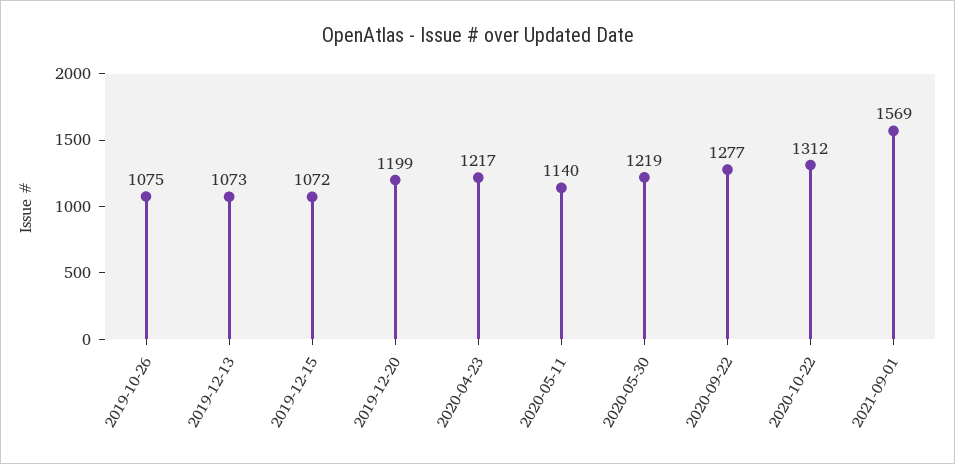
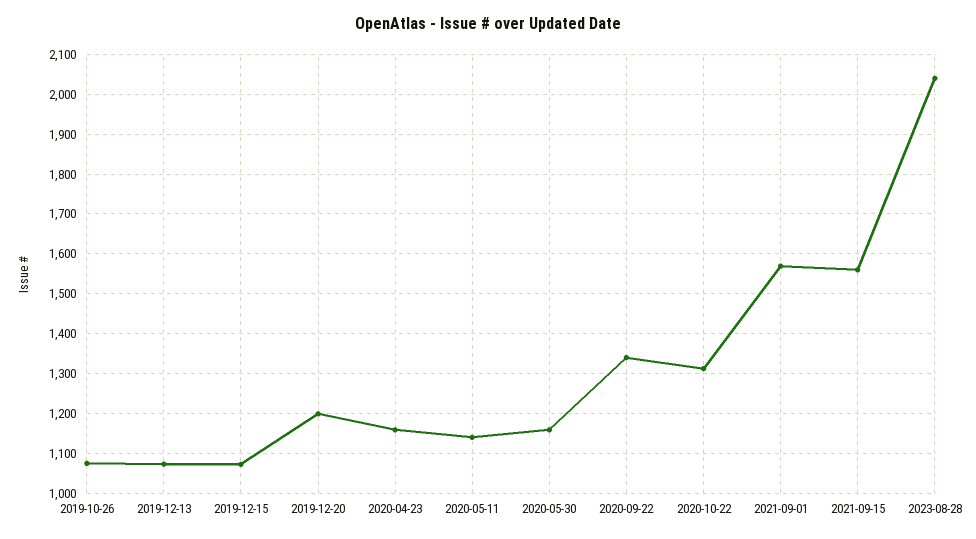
2020-04-23: 1217 -> 1160
2020-05-30: 1219 -> 1160
2020-09-22: 1277 -> 1340
2021-09-15: none -> 1560
2023-08-28: none -> 2040

